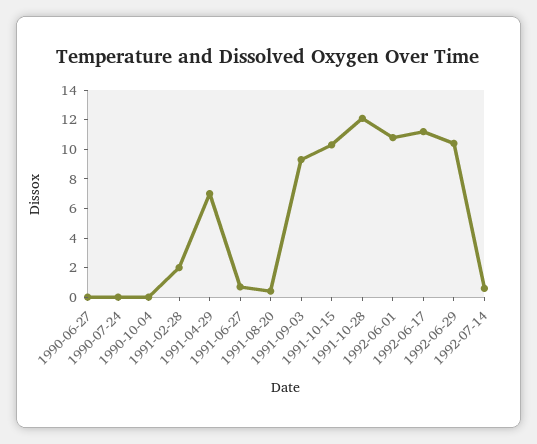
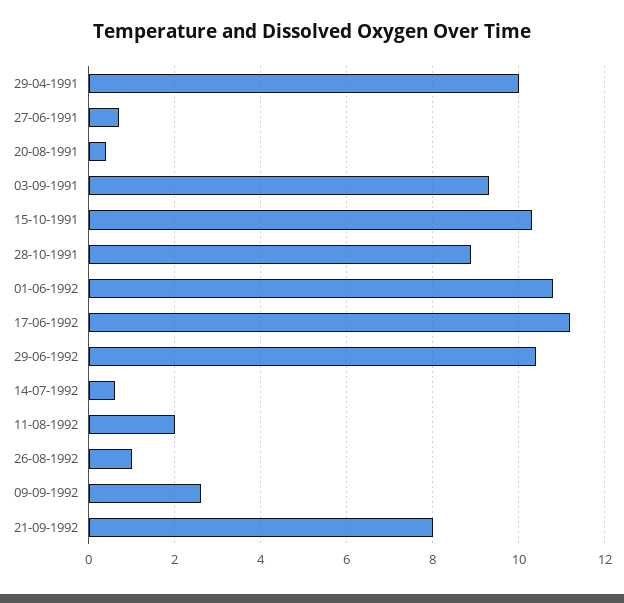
1990-06-27: 0 -> none
1990-07-24: 0 -> none
1990-10-04: 0 -> none
1991-02-28: 2 -> none
1991-04-29: 7 -> 10
1991-10-28: 12 -> 9
11-08-1992: none -> 2
26-08-1992: none -> 1
09-09-1992: none -> 2.5
21-09-1992: none -> 8

